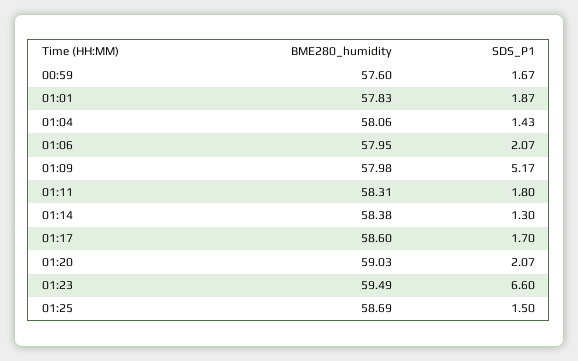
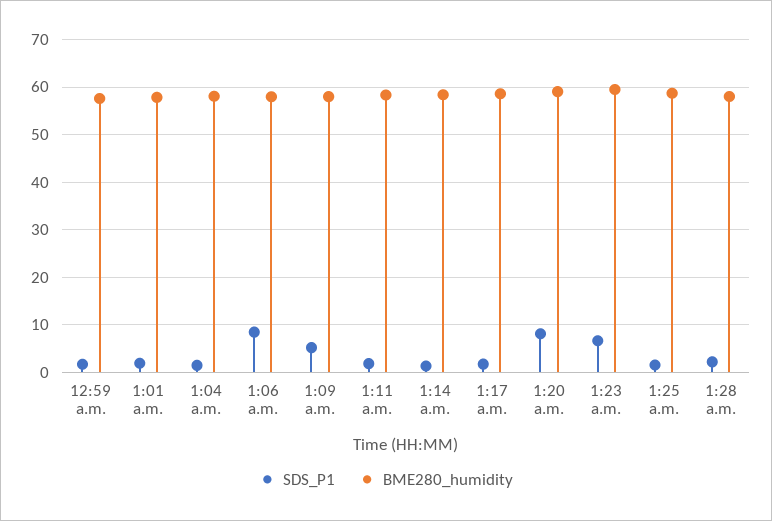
SDS_P1, 01:06: 2.07 -> 8
SDS_P1, 01:20: 2.07 -> 8
SDS_P1, 1:28 a.m.: none -> 2
BME280_humidity, 1:28 a.m.: none -> 58

